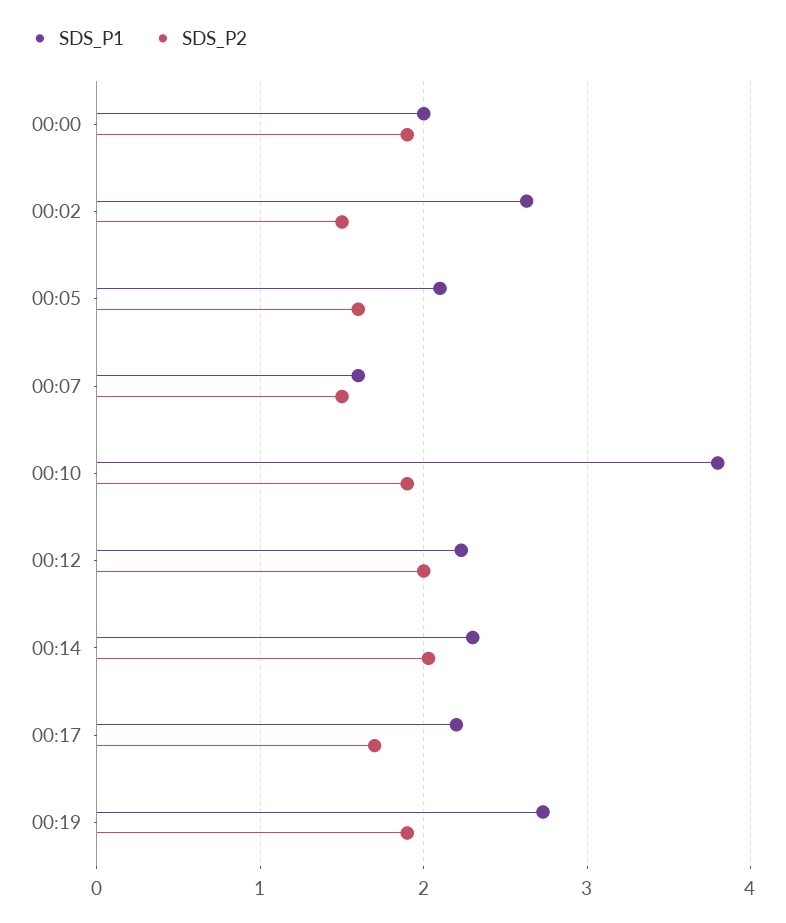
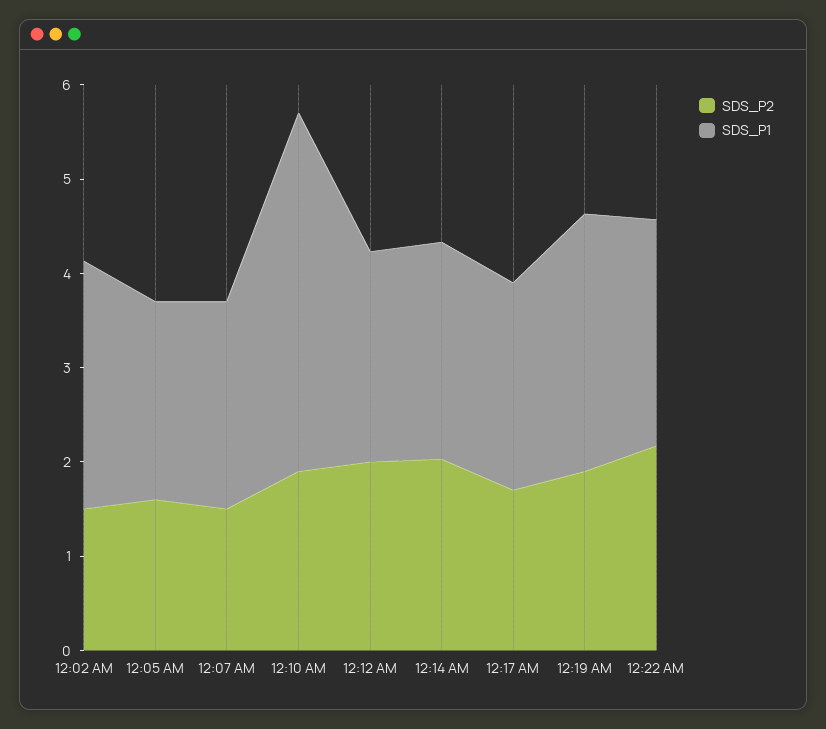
SDS_P1, 00:00: 2 -> none
SDS_P2, 00:00: 1.9 -> none
SDS_P1, 00:07: 1.6 -> 2.2
SDS_P2, 12:22 AM: none -> 2.2
SDS_P1, 12:22 AM: none -> 2.4

